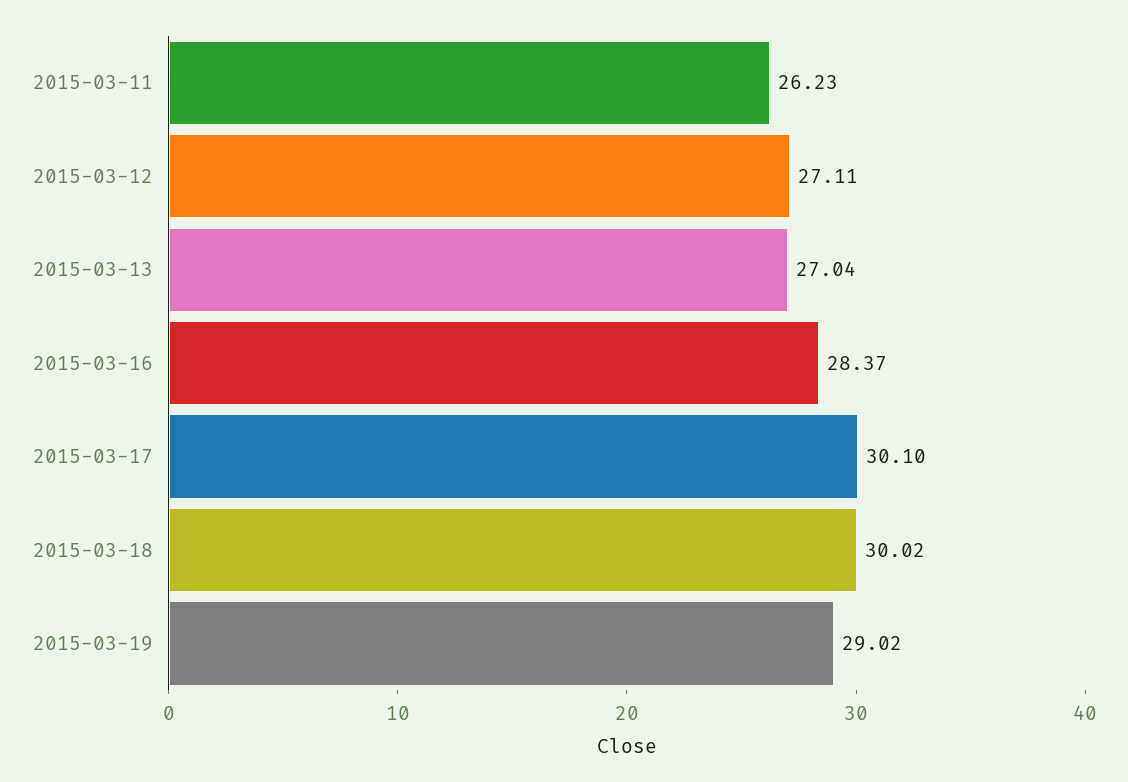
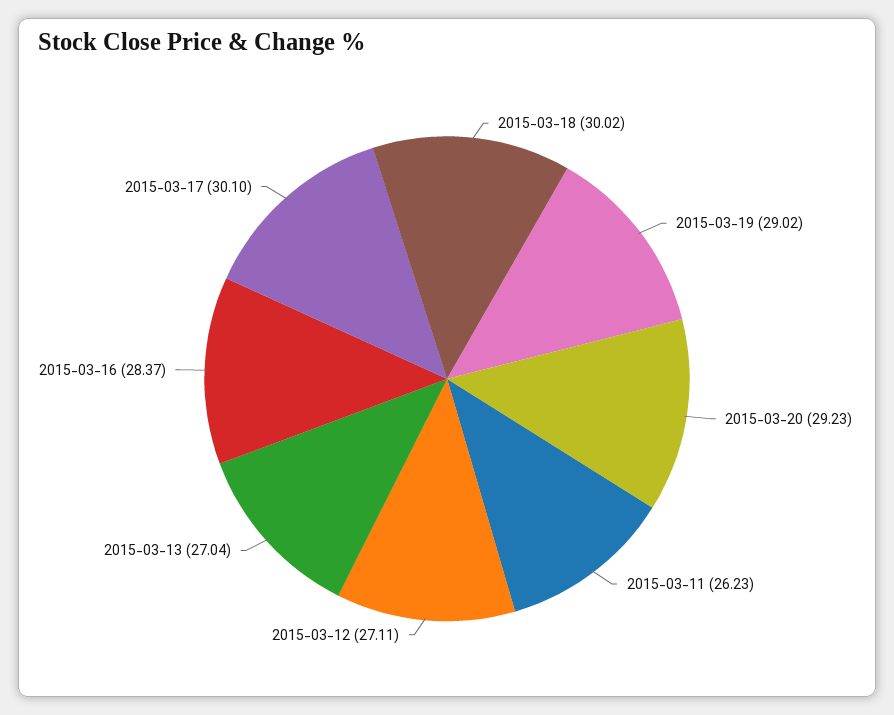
2015-03-20: none -> 29.23

